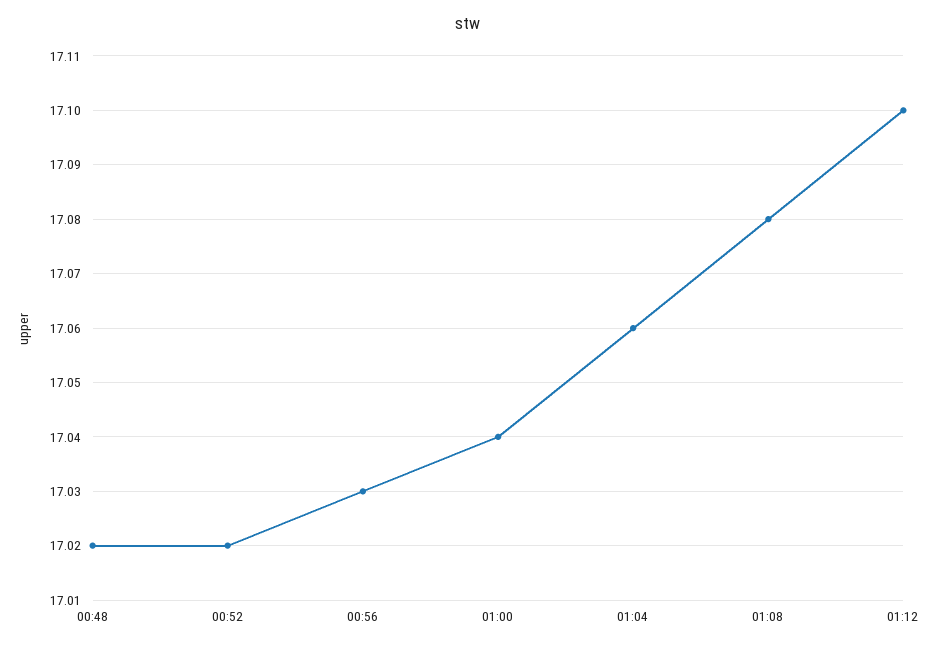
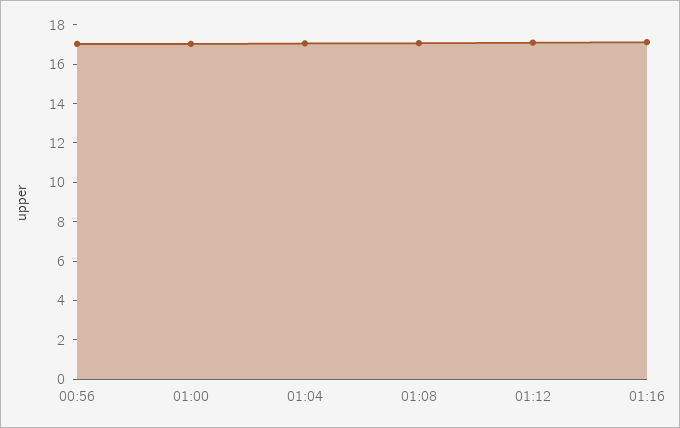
00:48: 17.02 -> none
00:52: 17.02 -> none
01:16: none -> 17

